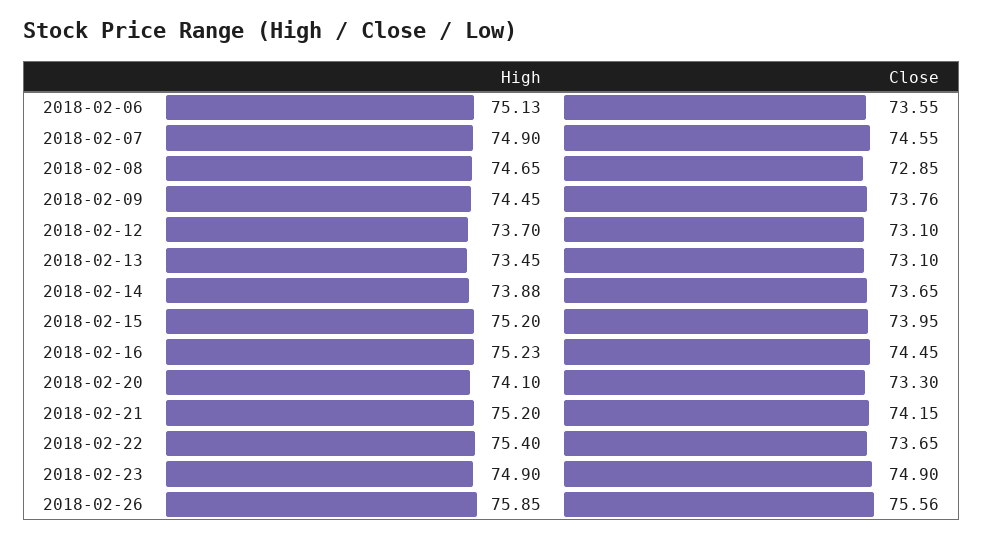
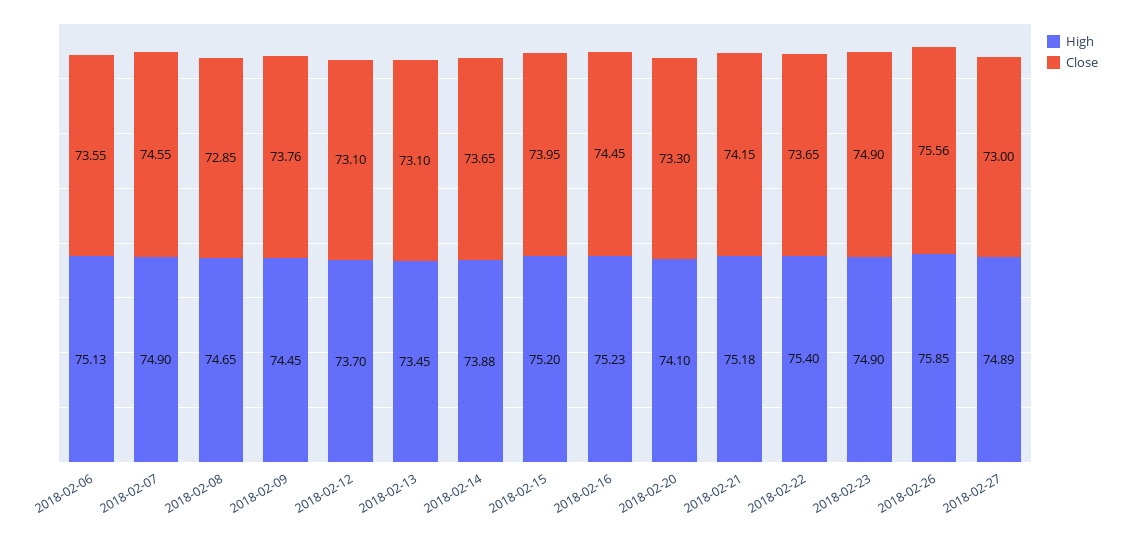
High, 2018-02-21: 75.2 -> 75.18
High, 2018-02-27: none -> 74.89
Close, 2018-02-27: none -> 73

